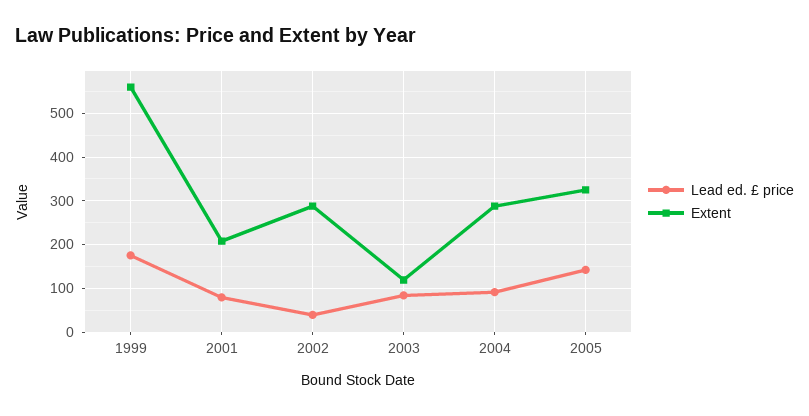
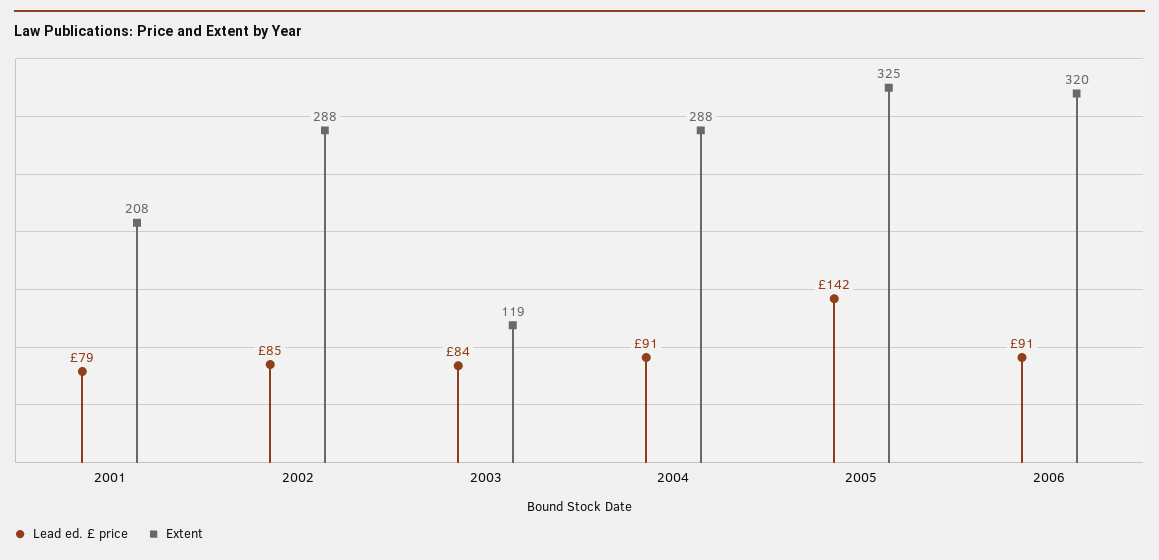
Lead ed. £ price, 1999: 180 -> none
Extent, 1999: 560 -> none
Lead ed. £ price, 2002: 40 -> 85
Lead ed. £ price, 2006: none -> 91
Extent, 2006: none -> 320

